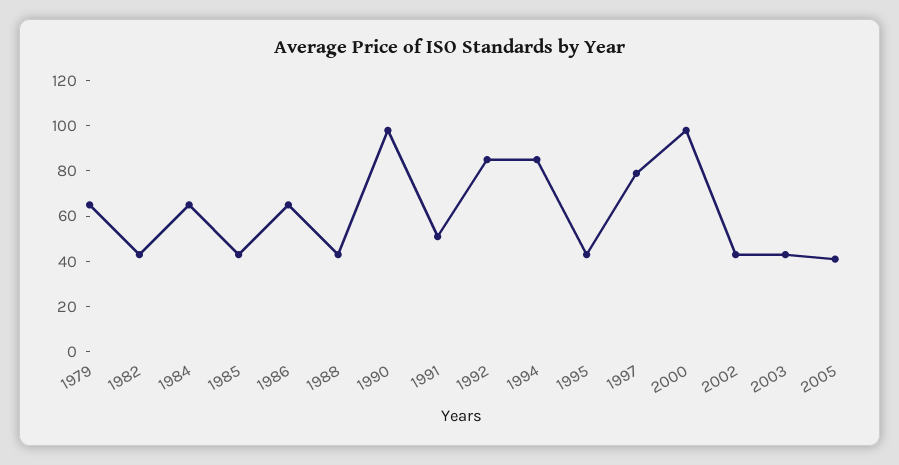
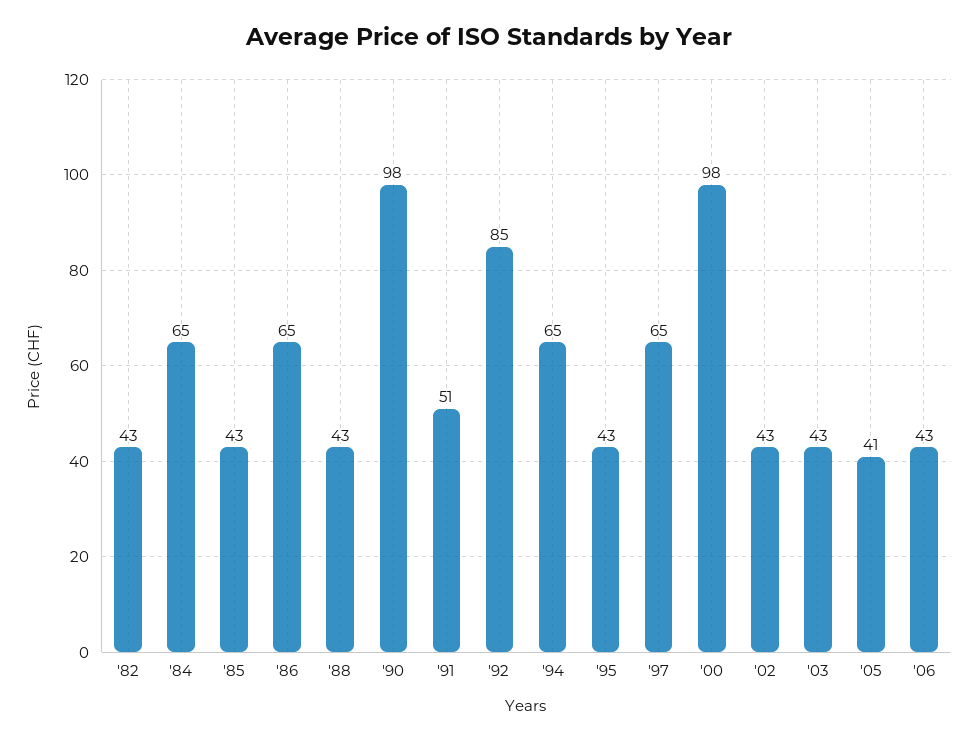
1979: 65 -> none
1994: 85 -> 65
1997: 80 -> 65
'06: none -> 43

